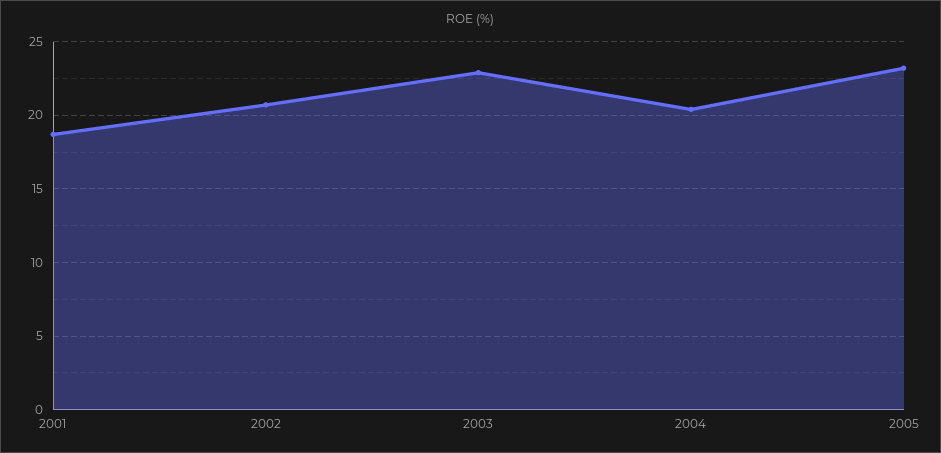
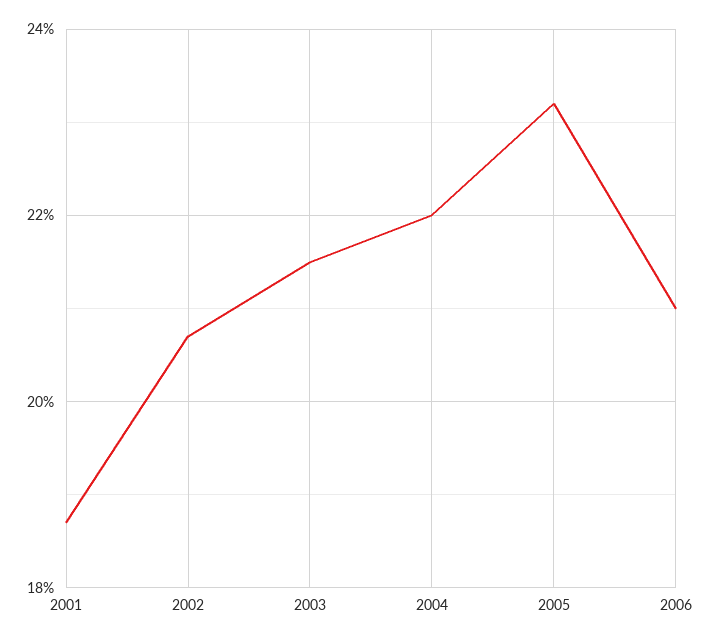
2003: 23 -> 21.5
2004: 20.5 -> 22
2006: none -> 21

